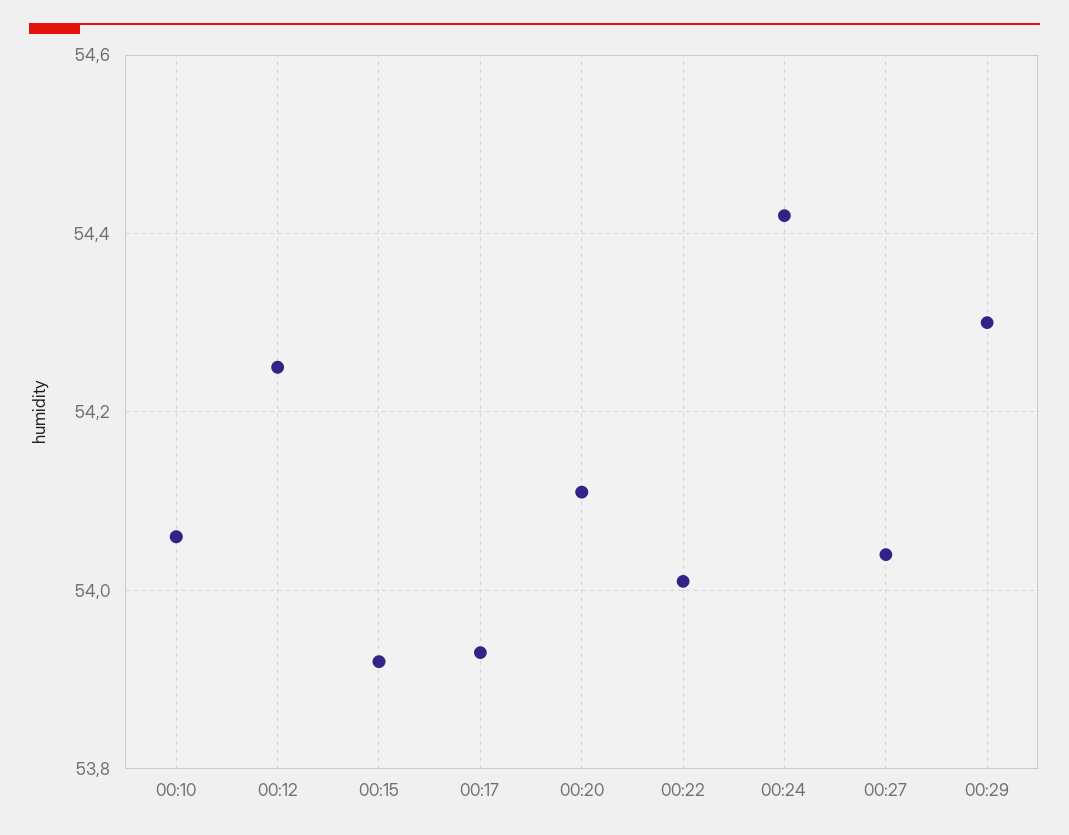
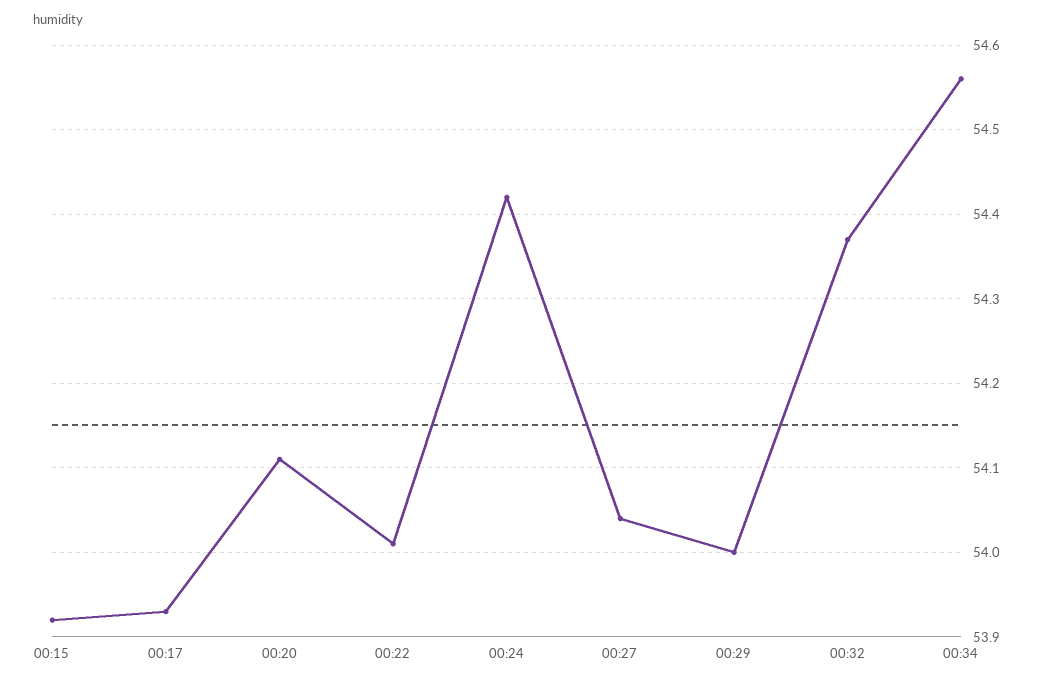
00:10: 54.05 -> none
00:12: 54.25 -> none
00:29: 54.3 -> 54
00:32: none -> 54.37
00:34: none -> 54.56

